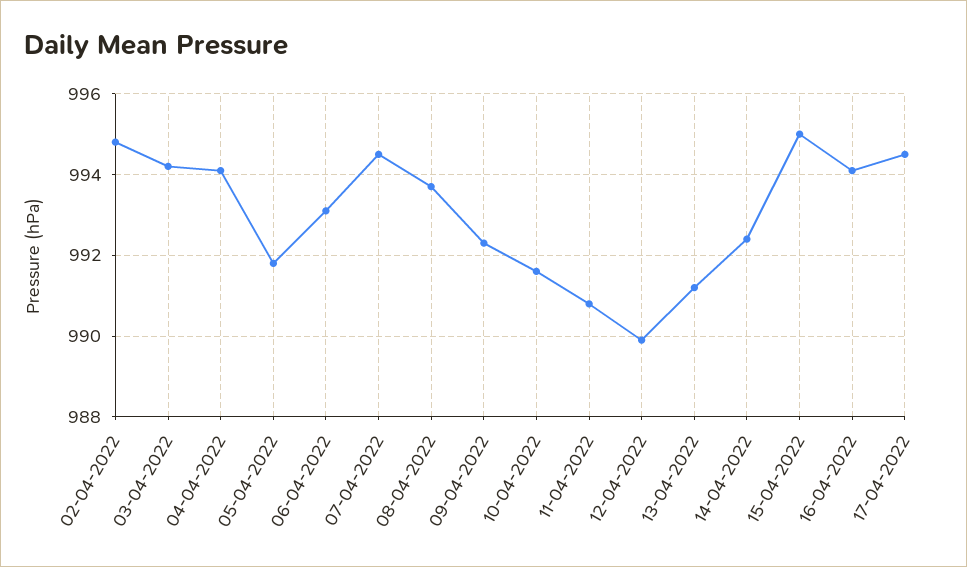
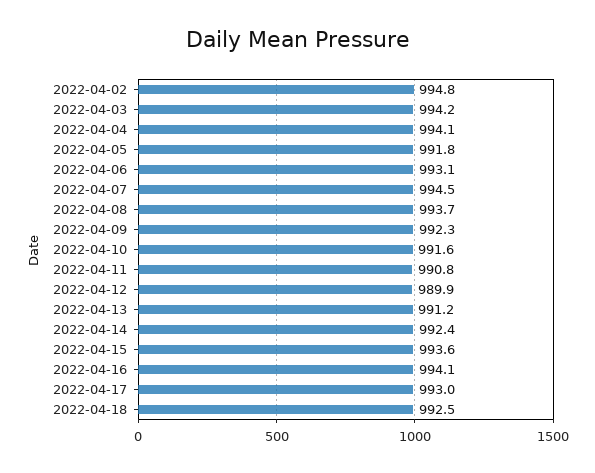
15-04-2022: 995 -> 993.6
17-04-2022: 994.5 -> 993
2022-04-18: none -> 992.5

